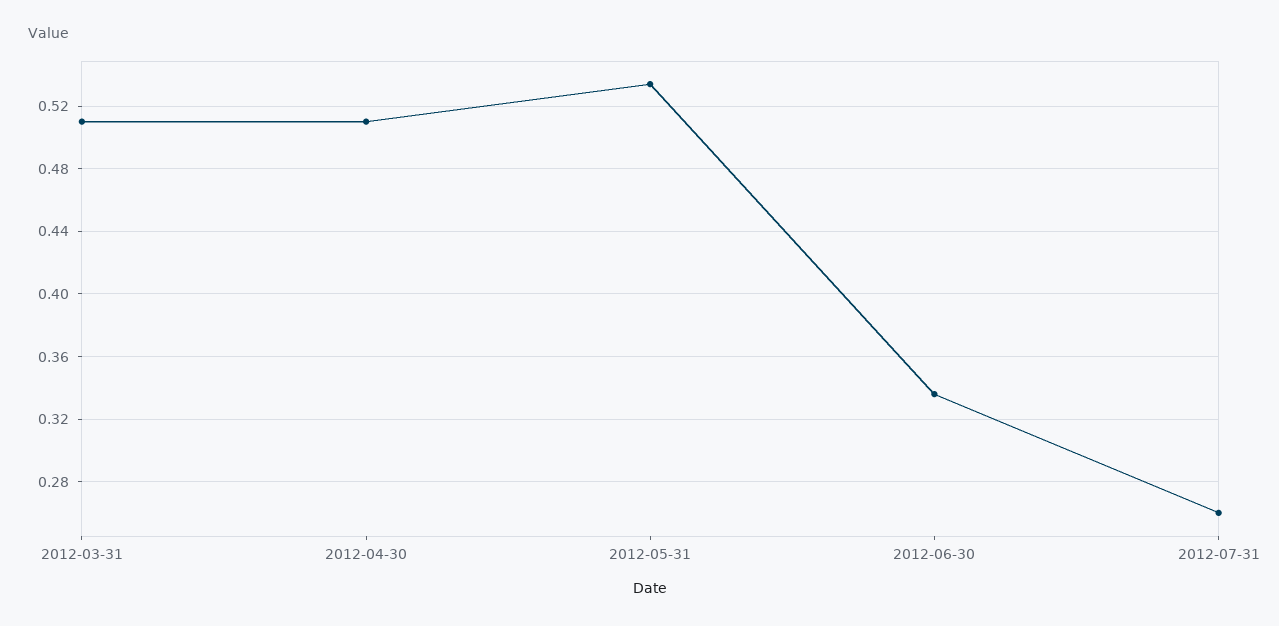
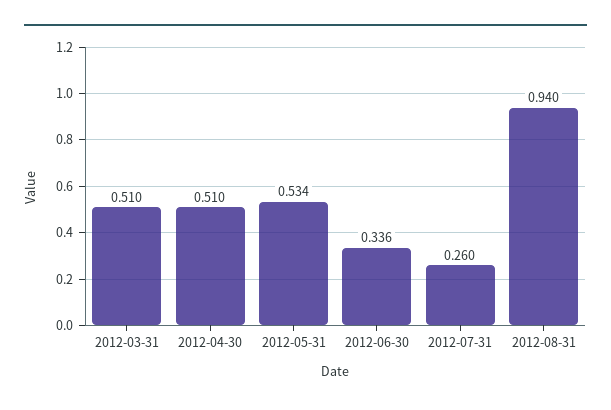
2012-08-31: none -> 0.94

